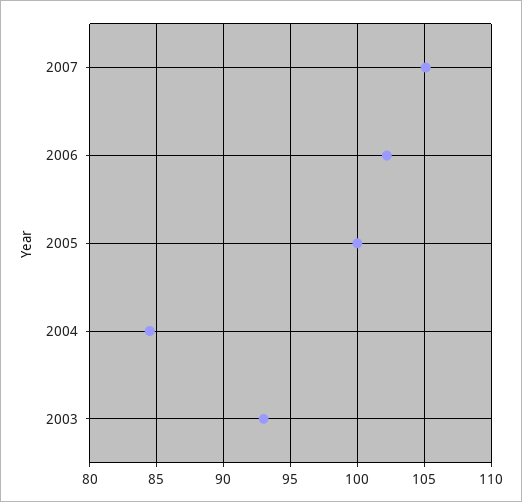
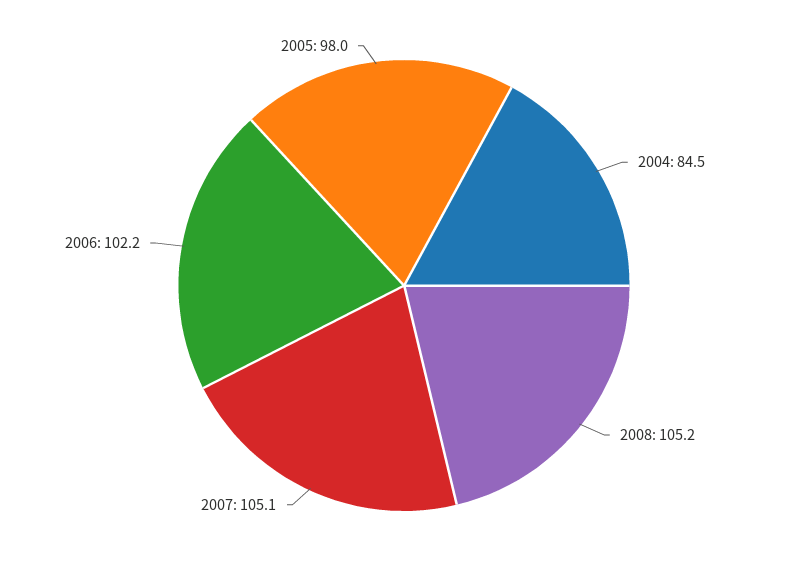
2005: 100 -> 98
2003: 93 -> none
2008: none -> 105.2

